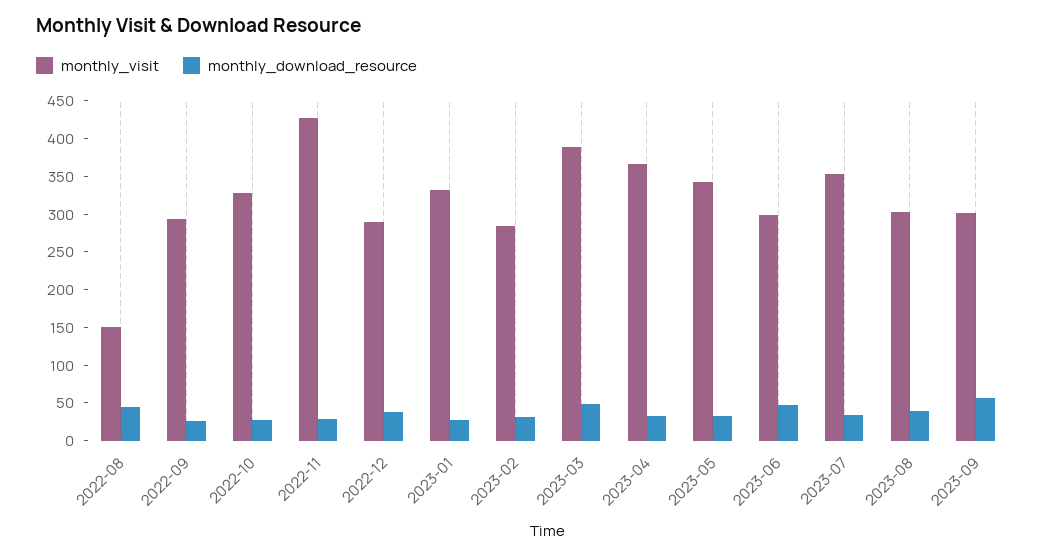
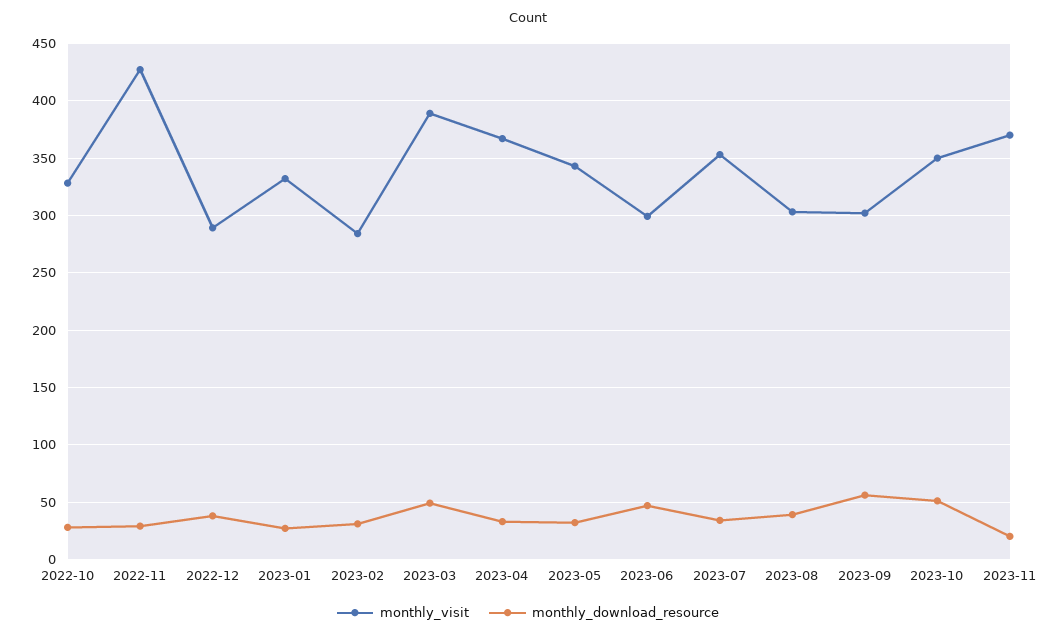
monthly_visit, 2022-08: 150 -> none
monthly_download_resource, 2022-08: 50 -> none
monthly_visit, 2022-09: 300 -> none
monthly_download_resource, 2022-09: 25 -> none
monthly_visit, 2023-10: none -> 350
monthly_download_resource, 2023-10: none -> 50
monthly_visit, 2023-11: none -> 370
monthly_download_resource, 2023-11: none -> 20

